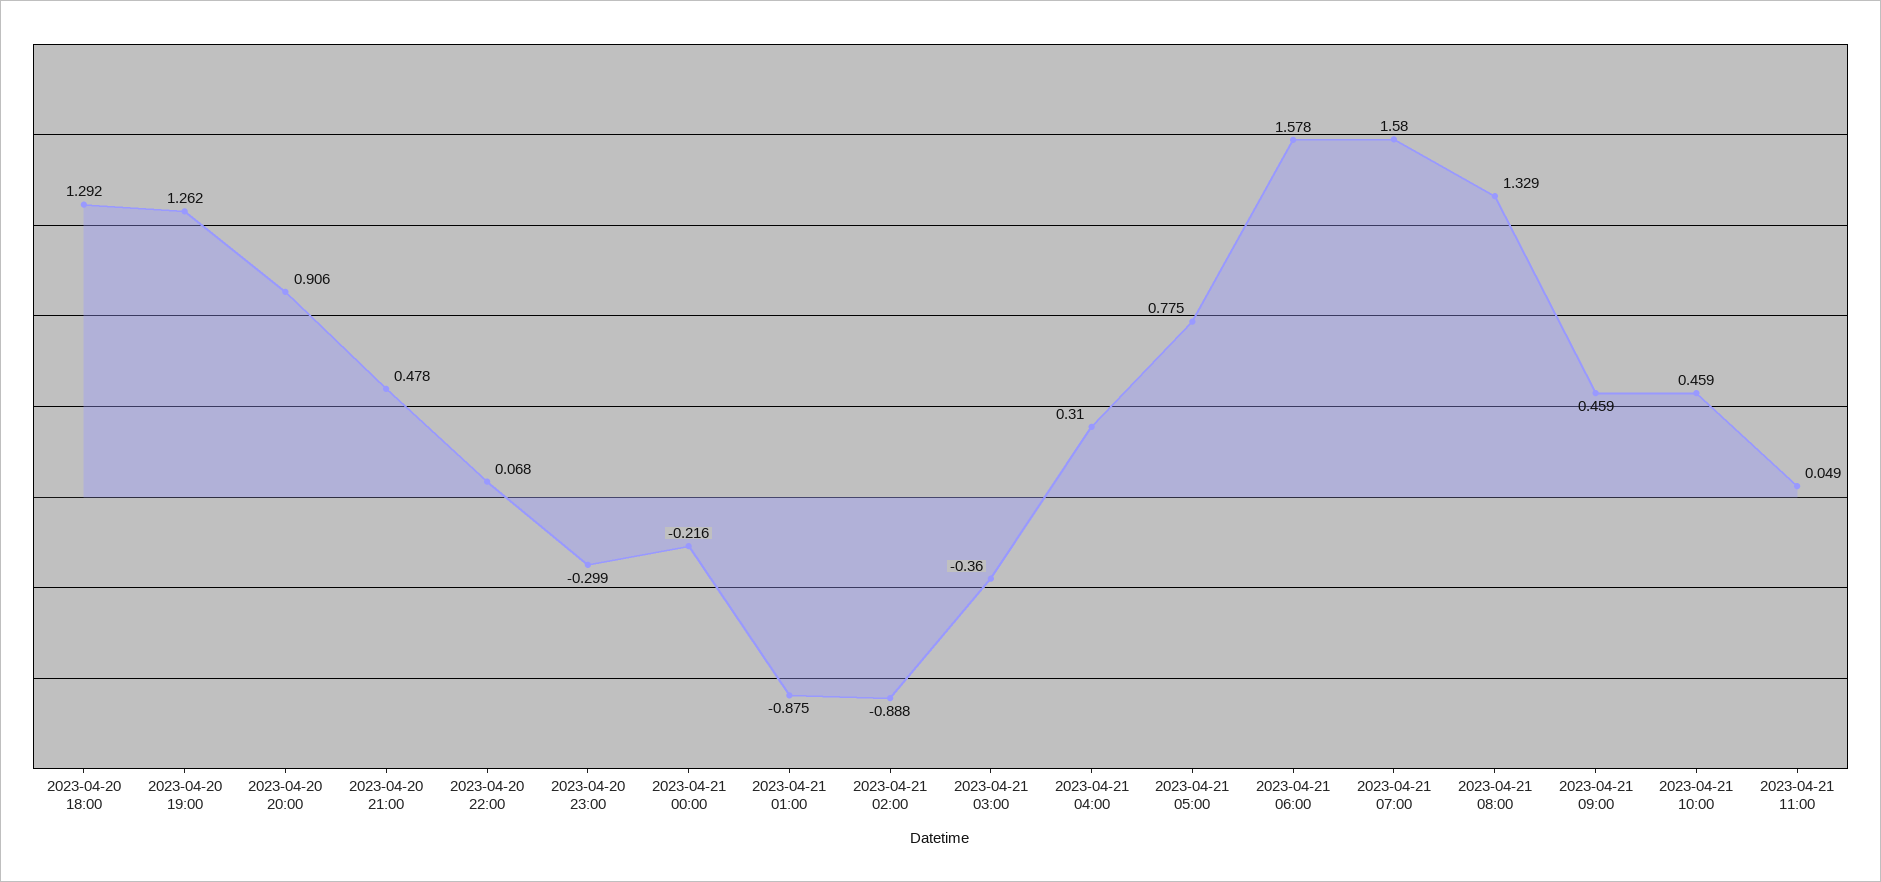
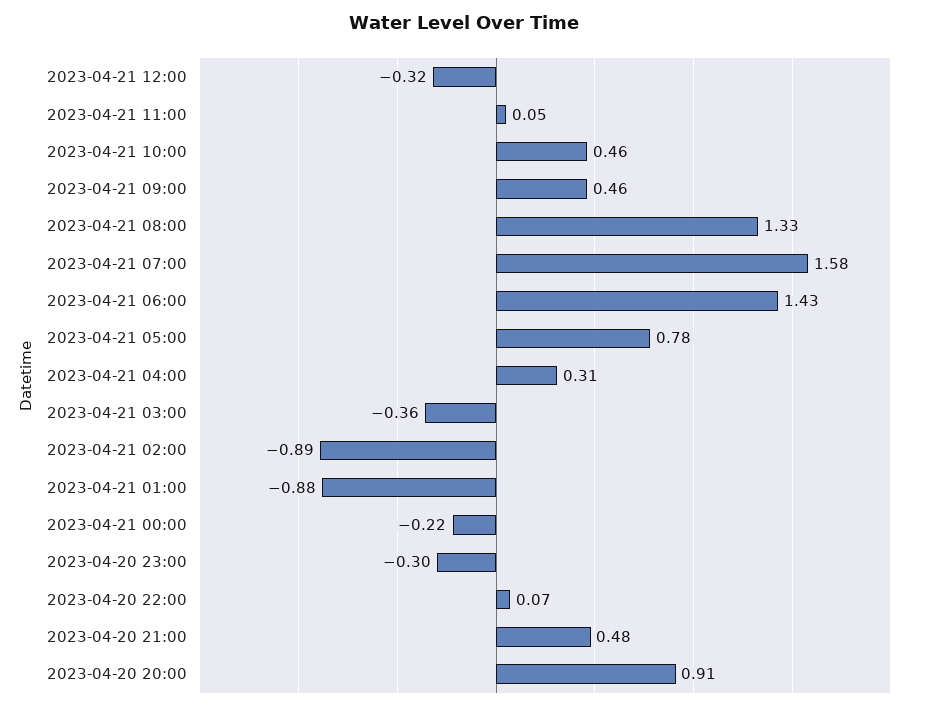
2023-04-20 18:00: 1.292 -> none
2023-04-20 19:00: 1.262 -> none
2023-04-21 06:00: 1.578 -> 1.43
2023-04-21 12:00: none -> -0.32

